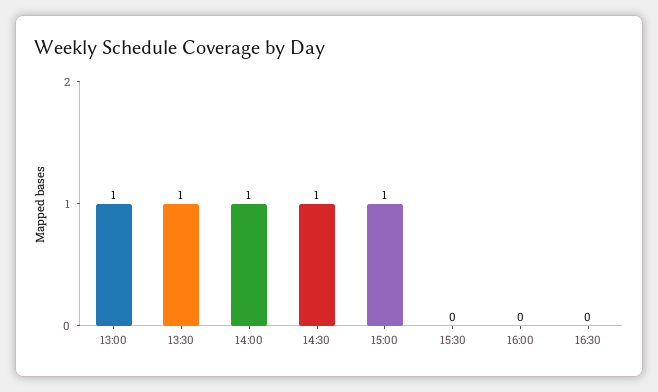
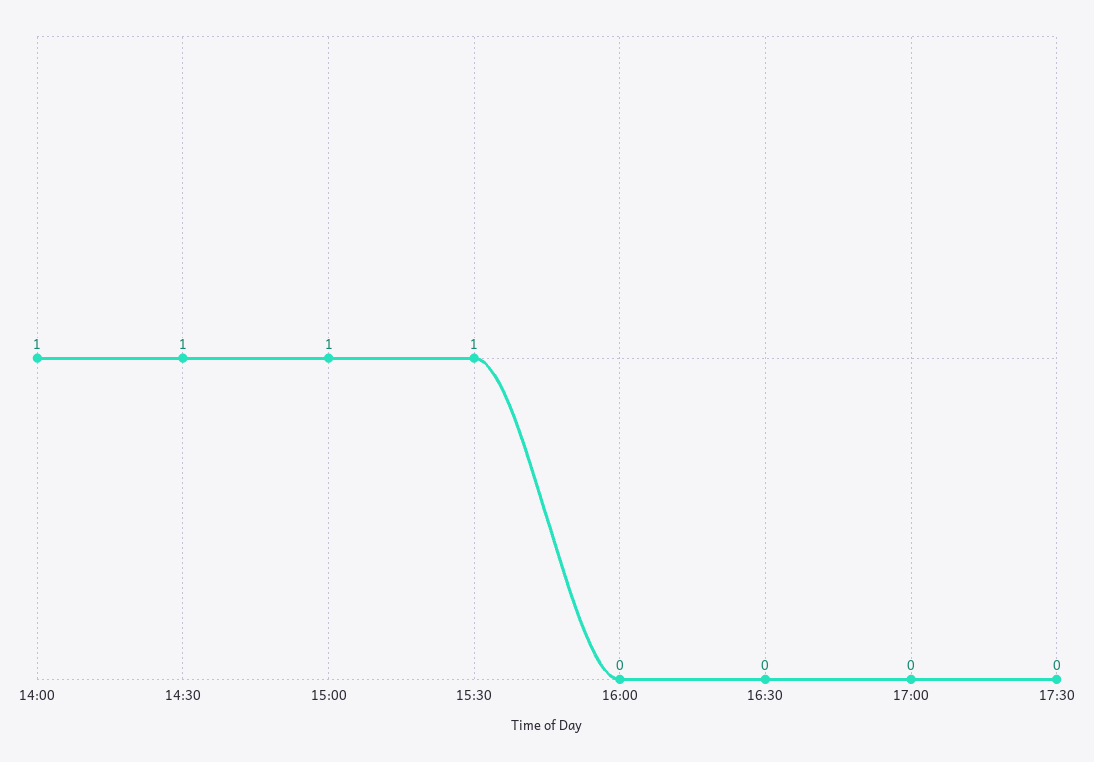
13:00: 1 -> none
13:30: 1 -> none
15:30: 0 -> 1
17:00: none -> 0
17:30: none -> 0

